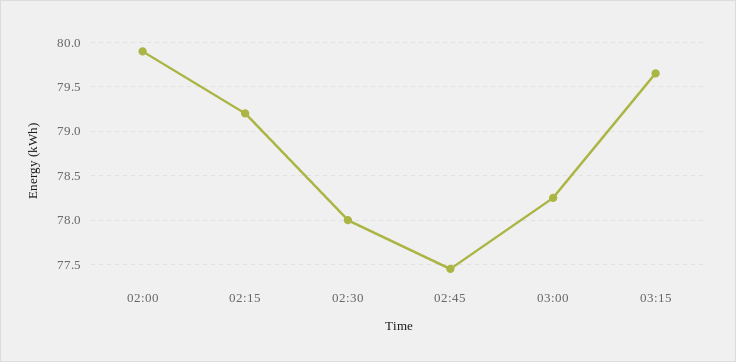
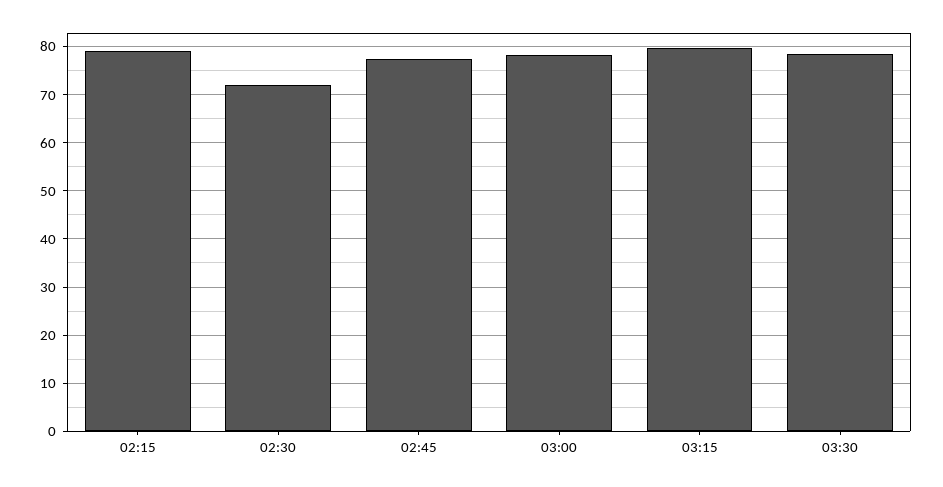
02:00: 79.9 -> none
02:30: 78 -> 72
03:30: none -> 78

